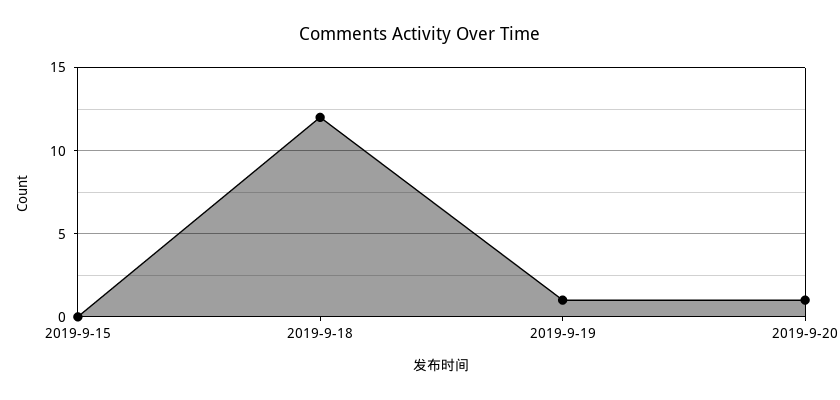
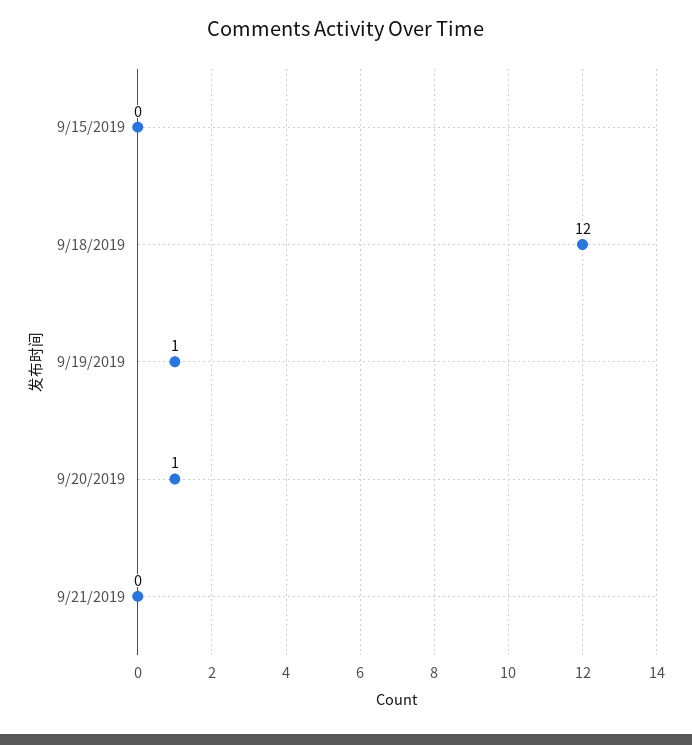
9/21/2019: none -> 0

